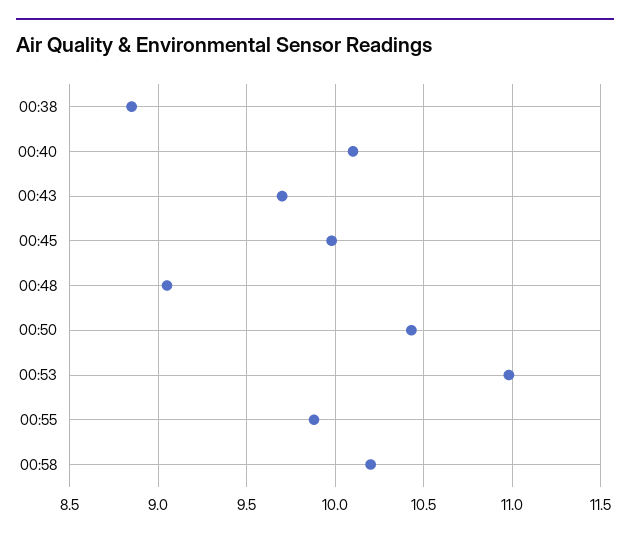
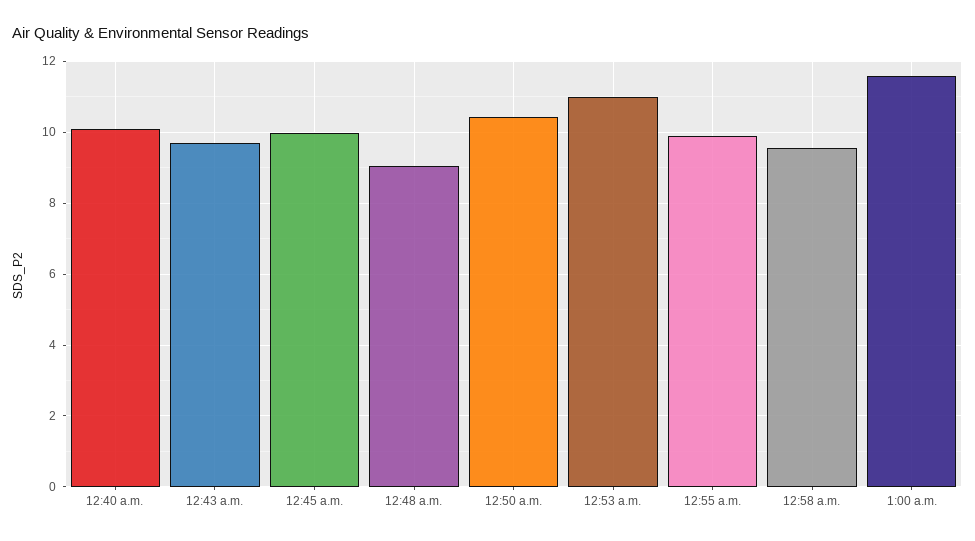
00:38: 8.85 -> none
00:58: 10.2 -> 9.6
1:00 a.m.: none -> 11.6

